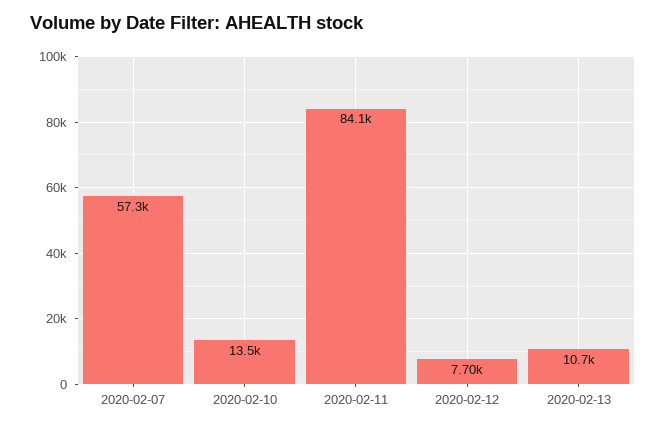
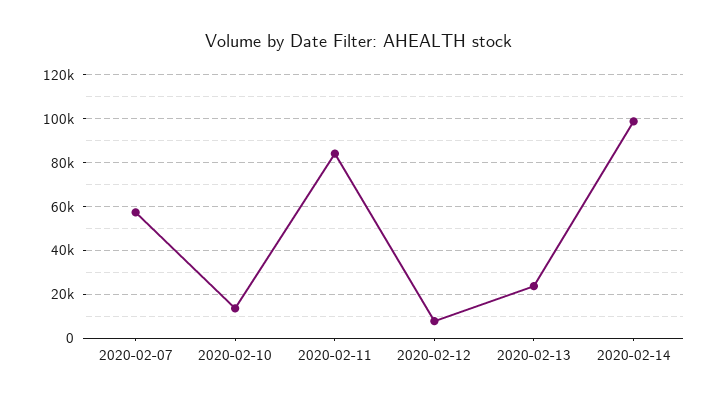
2020-02-13: 10700 -> 25000
2020-02-14: none -> 100000

